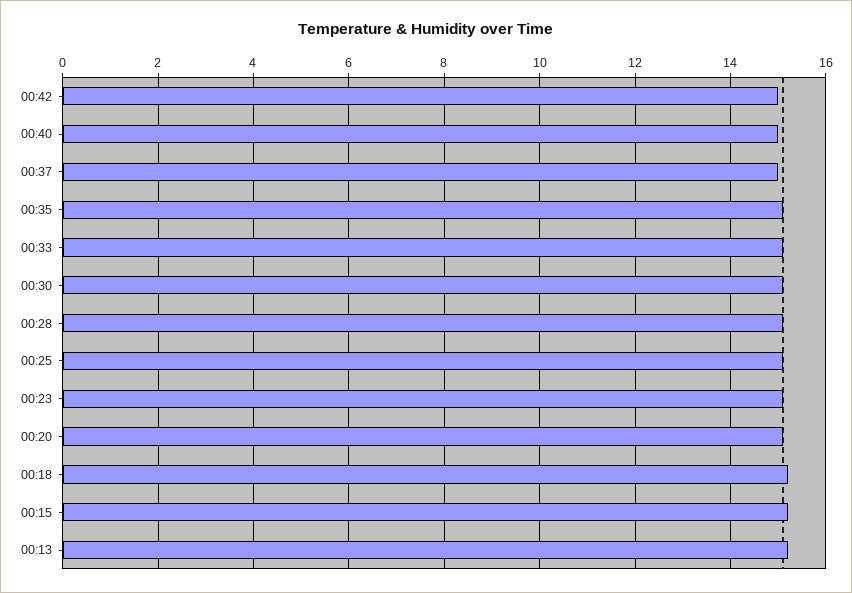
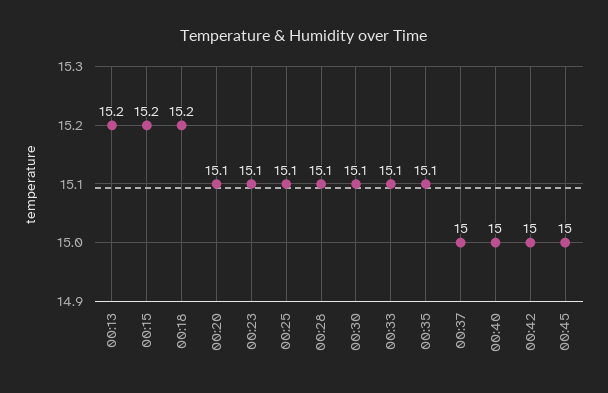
00:45: none -> 15

